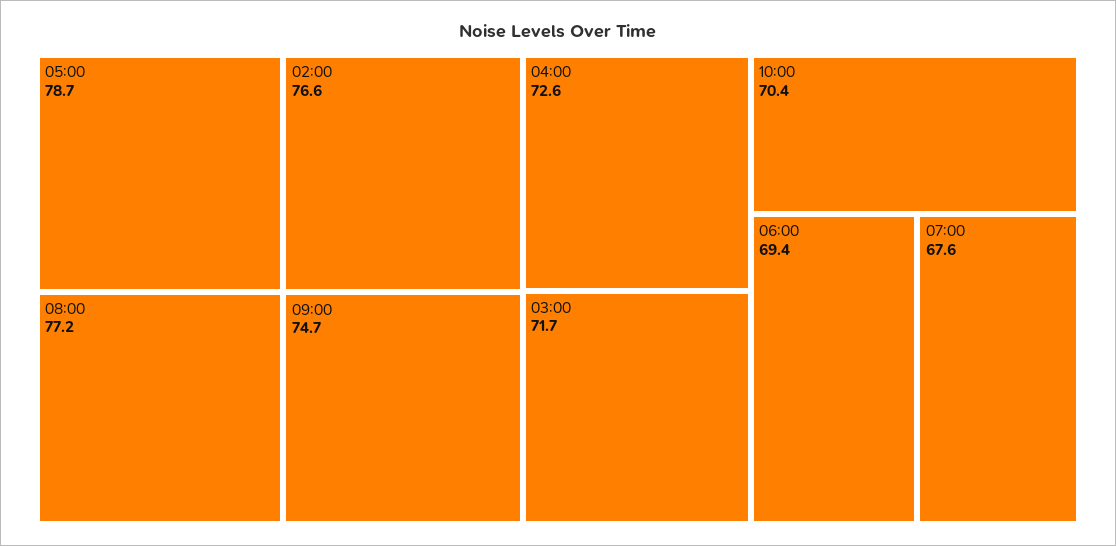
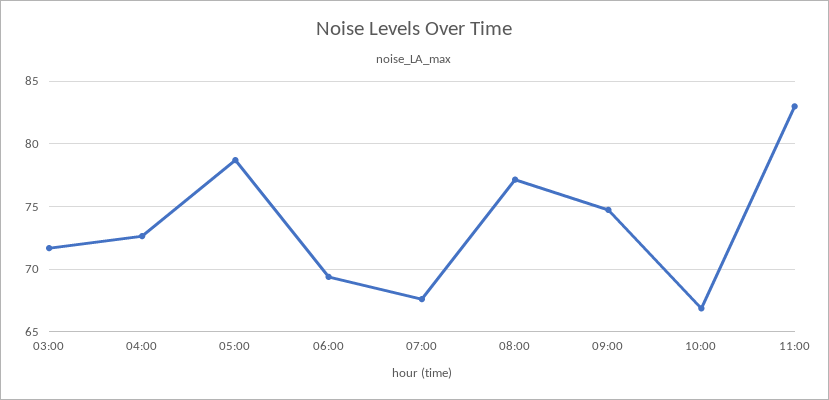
02:00: 76.6 -> none
10:00: 70.4 -> 67
11:00: none -> 83

